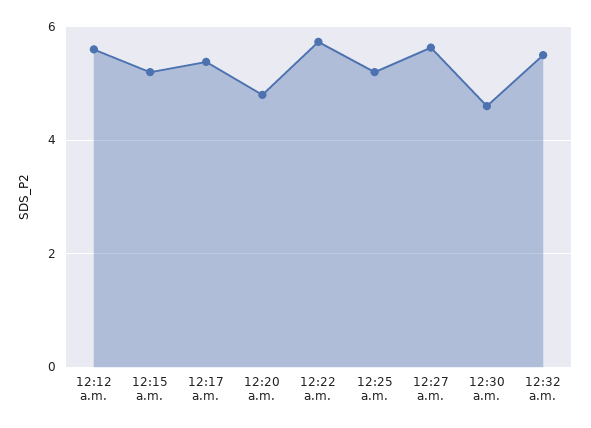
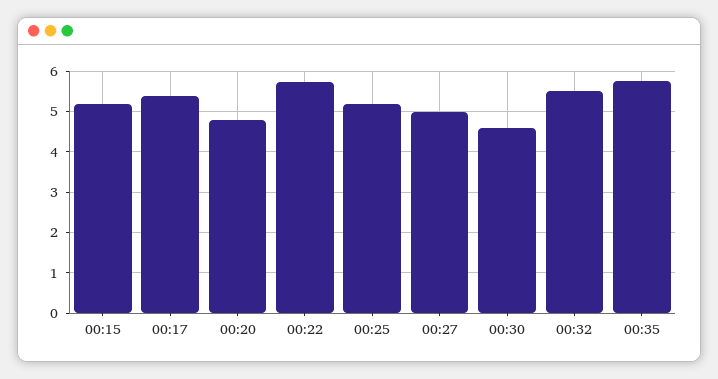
12:12 a.m.: 5.6 -> none
12:27 a.m.: 5.6 -> 5
00:35: none -> 5.8

